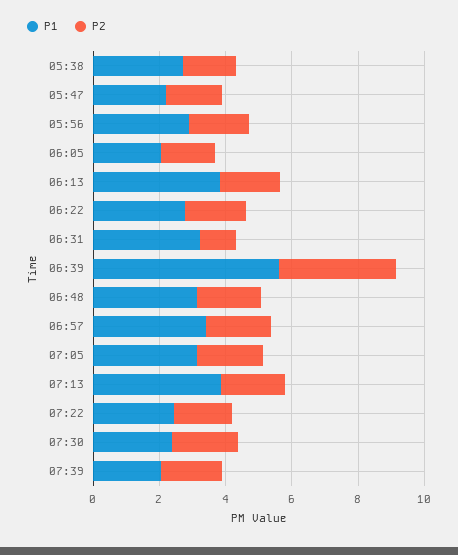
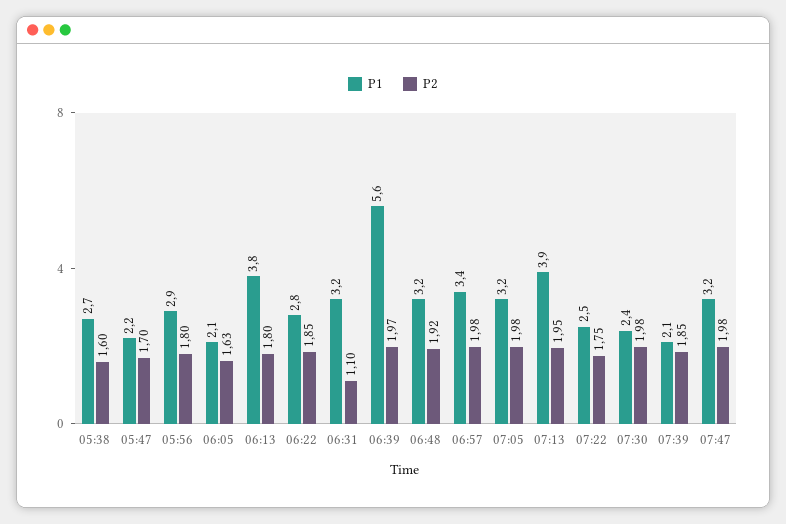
P2, 06:39: 3.5 -> 1.97
P1, 07:47: none -> 3.2
P2, 07:47: none -> 1.98

